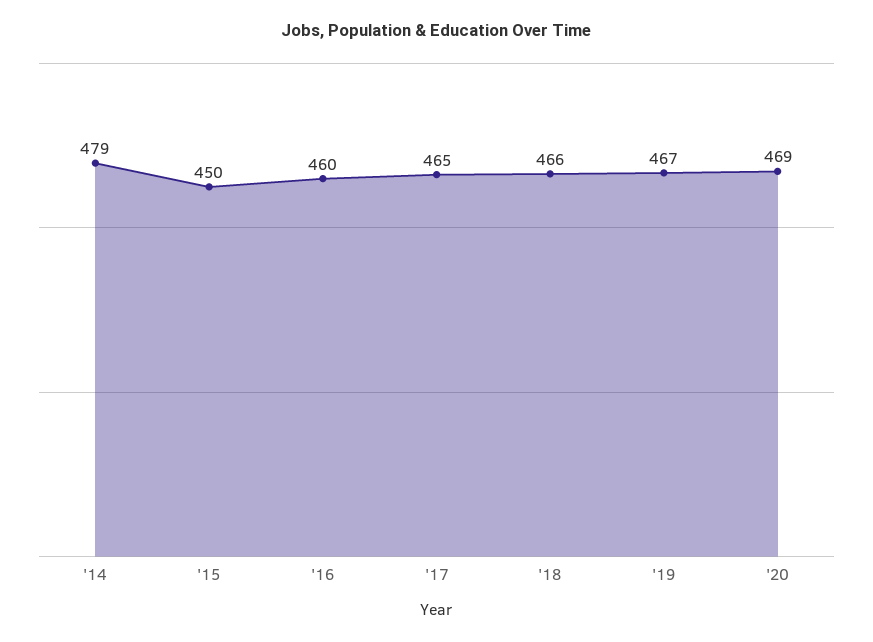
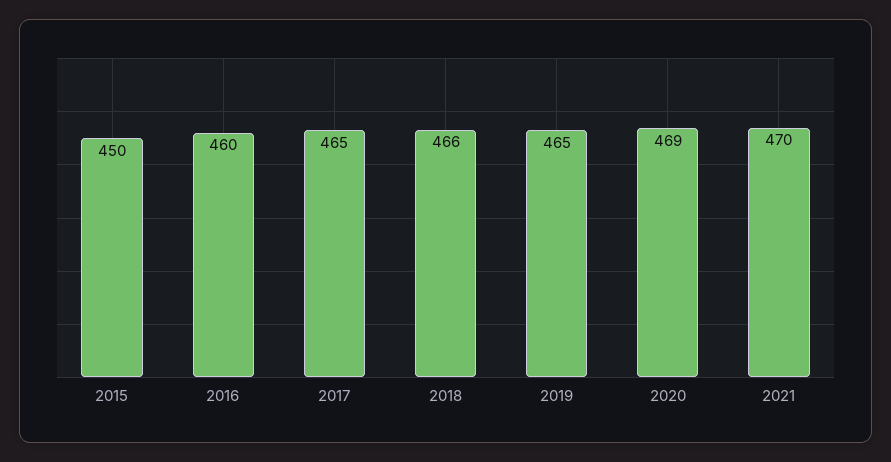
'14: 479 -> none
'19: 467 -> 465
2021: none -> 470

